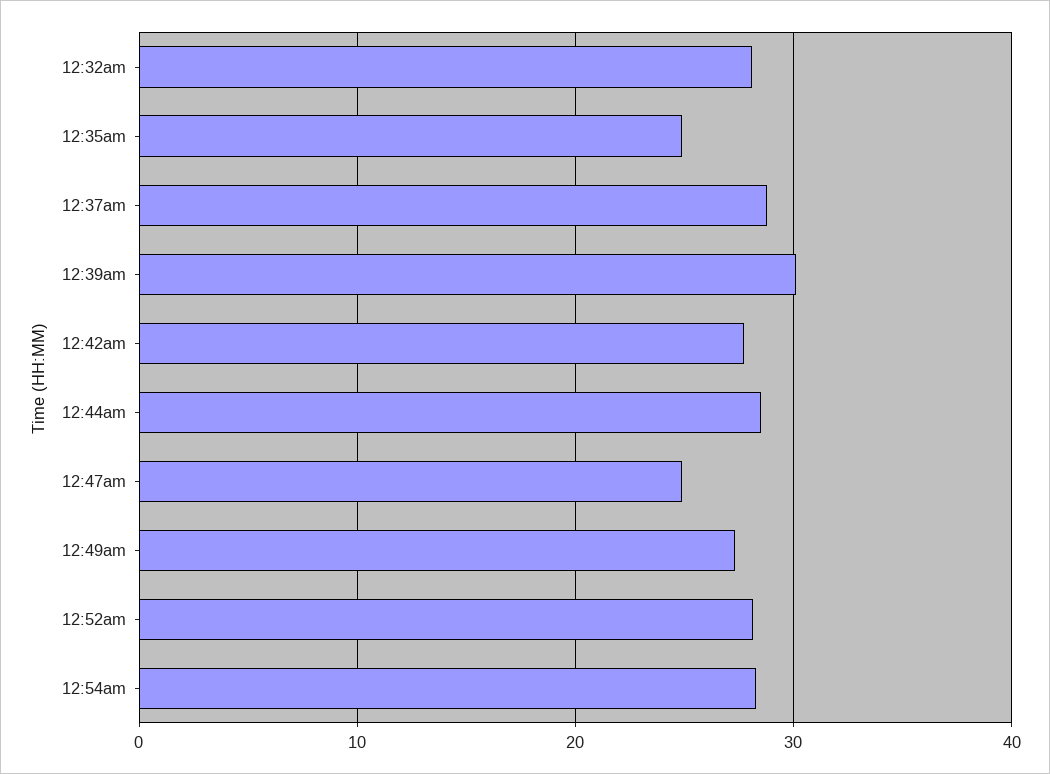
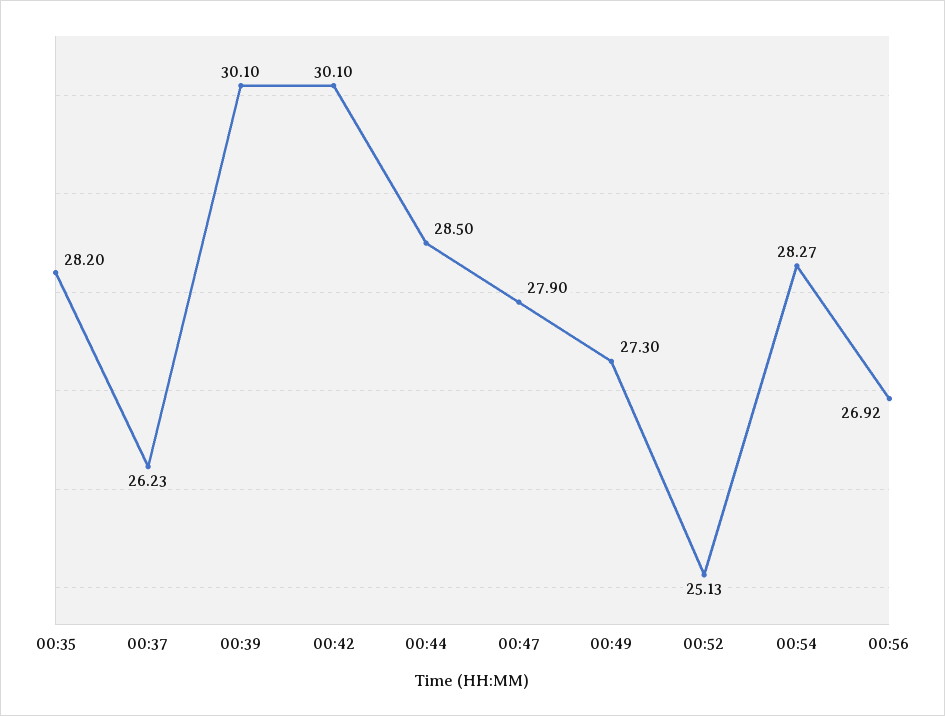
12:32am: 28 -> none
12:35am: 25 -> 28.2
12:37am: 29 -> 26.23
12:42am: 28 -> 30.1
12:47am: 25 -> 27.9
12:52am: 28 -> 25.13
00:56: none -> 26.92

